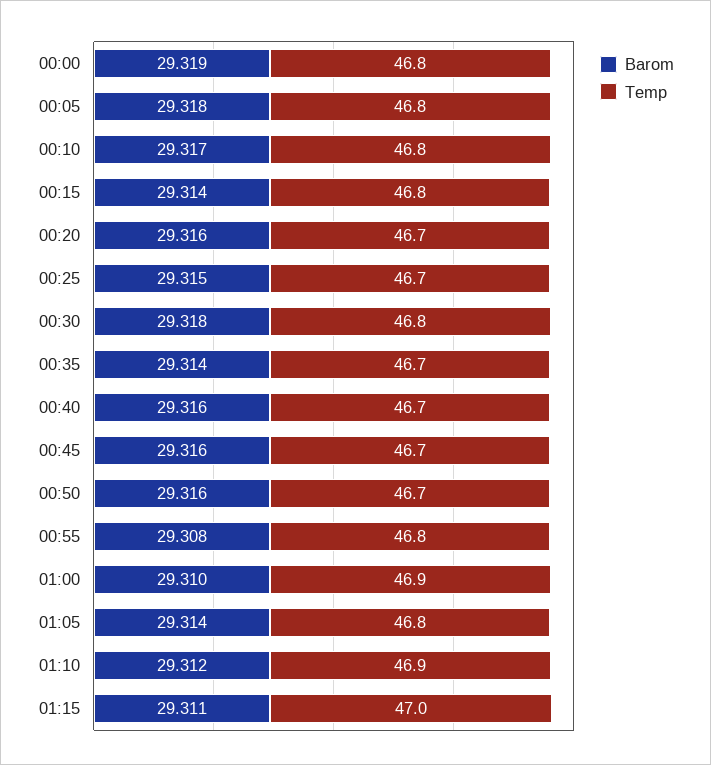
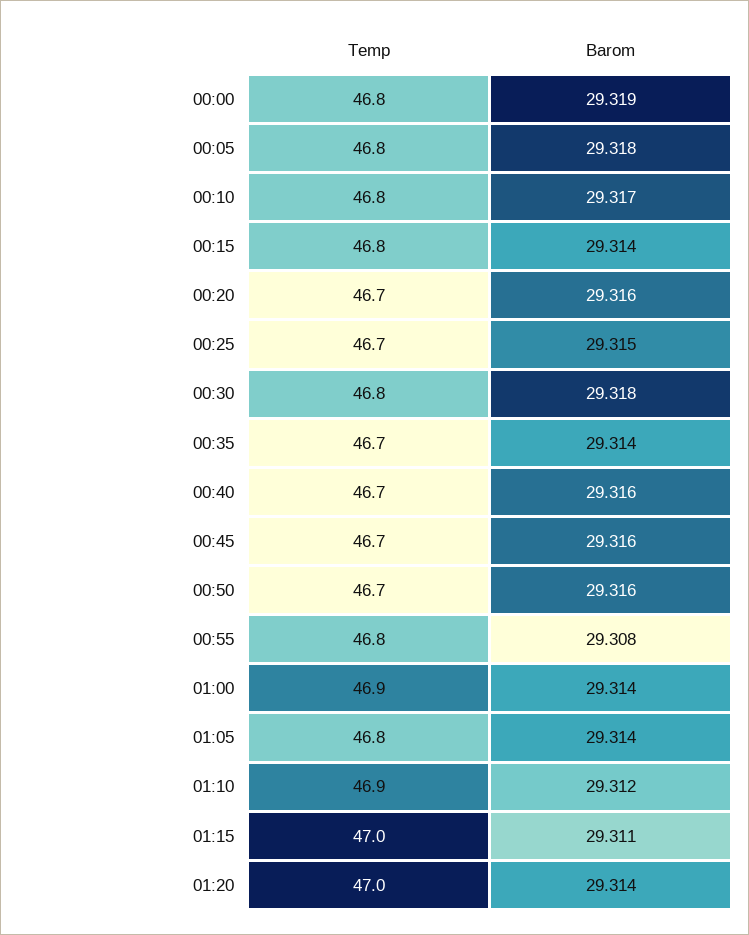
Barom, 01:00: 29.31 -> 29.314
Temp, 01:20: none -> 47
Barom, 01:20: none -> 29.314

